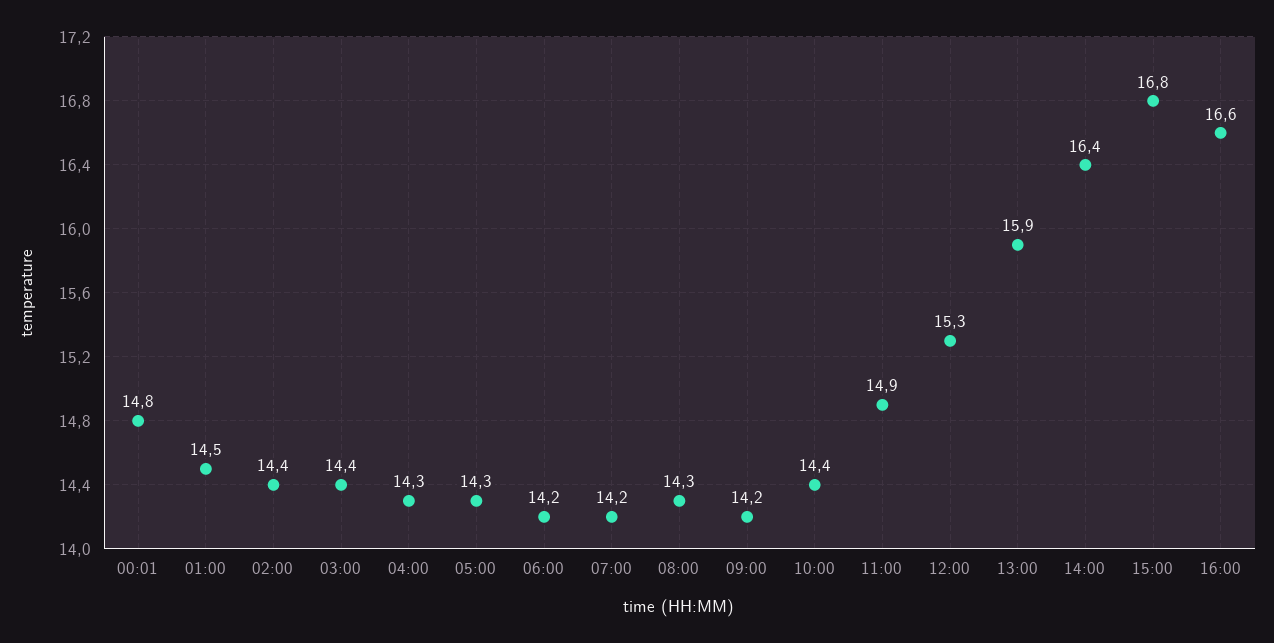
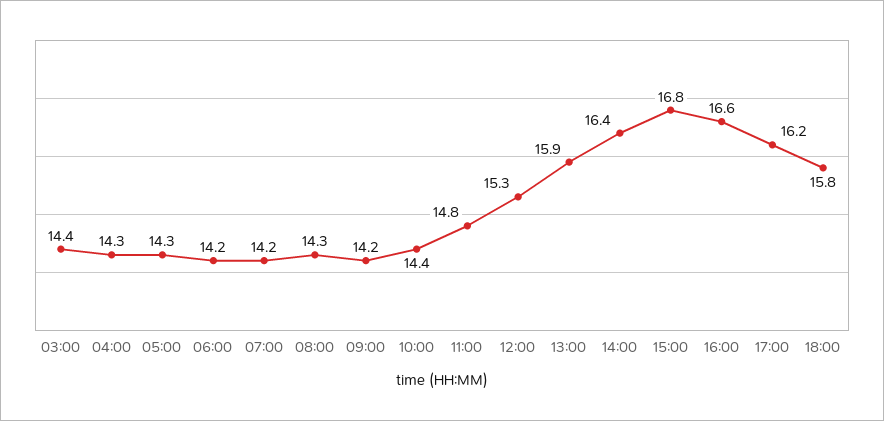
00:01: 14.8 -> none
01:00: 14.5 -> none
02:00: 14.4 -> none
11:00: 14.9 -> 14.8
17:00: none -> 16.2
18:00: none -> 15.8

